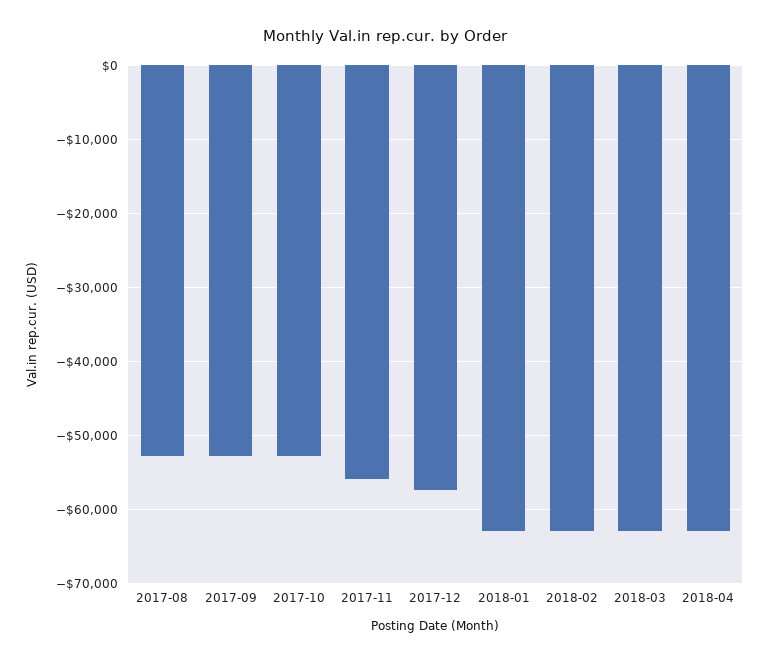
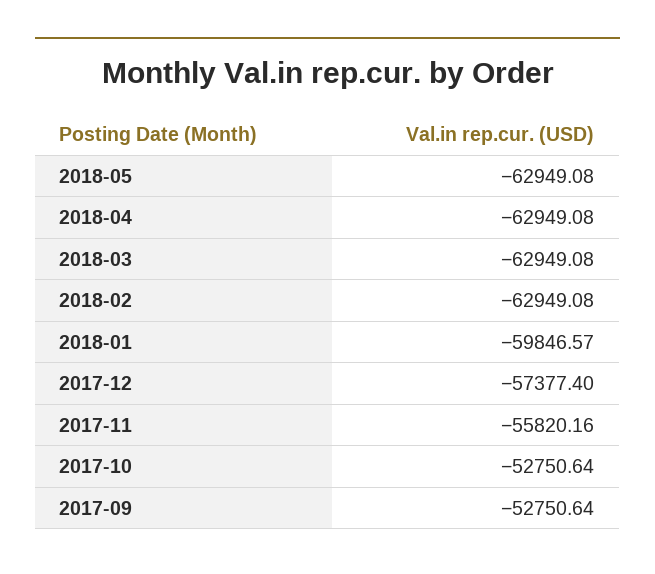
2017-08: -53000 -> none
2018-01: -63000 -> -59846.57
2018-05: none -> -62949.08

